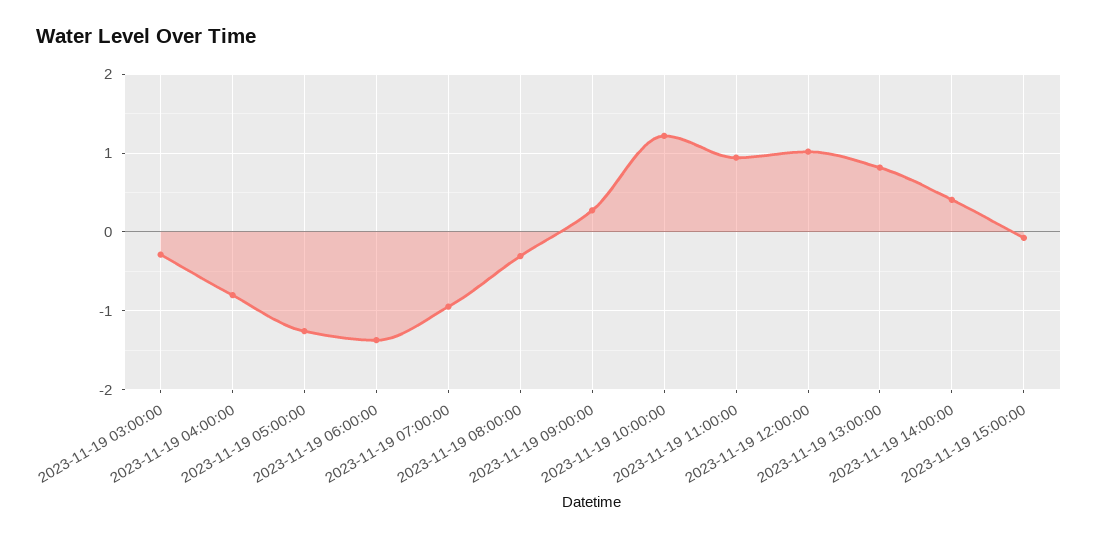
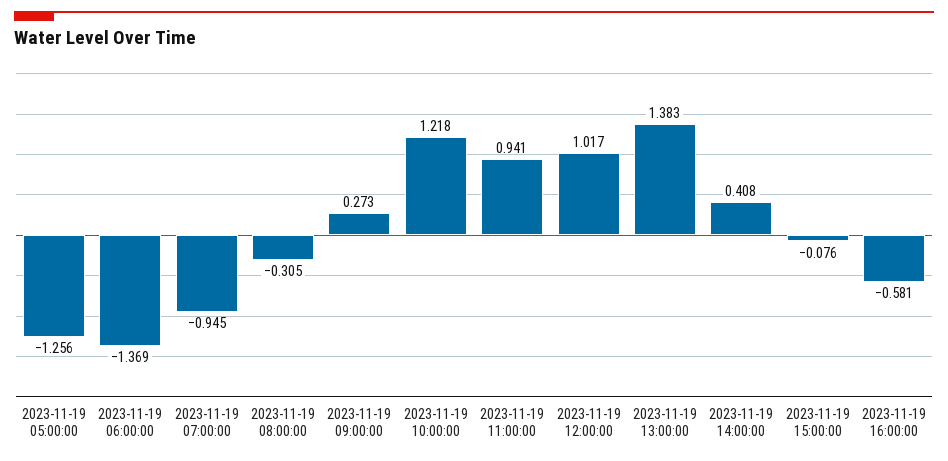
2023-11-19 03:00:00: -0.3 -> none
2023-11-19 04:00:00: -0.8 -> none
2023-11-19 13:00:00: 0.8 -> 1.383
2023-11-19 16:00:00: none -> -0.581

